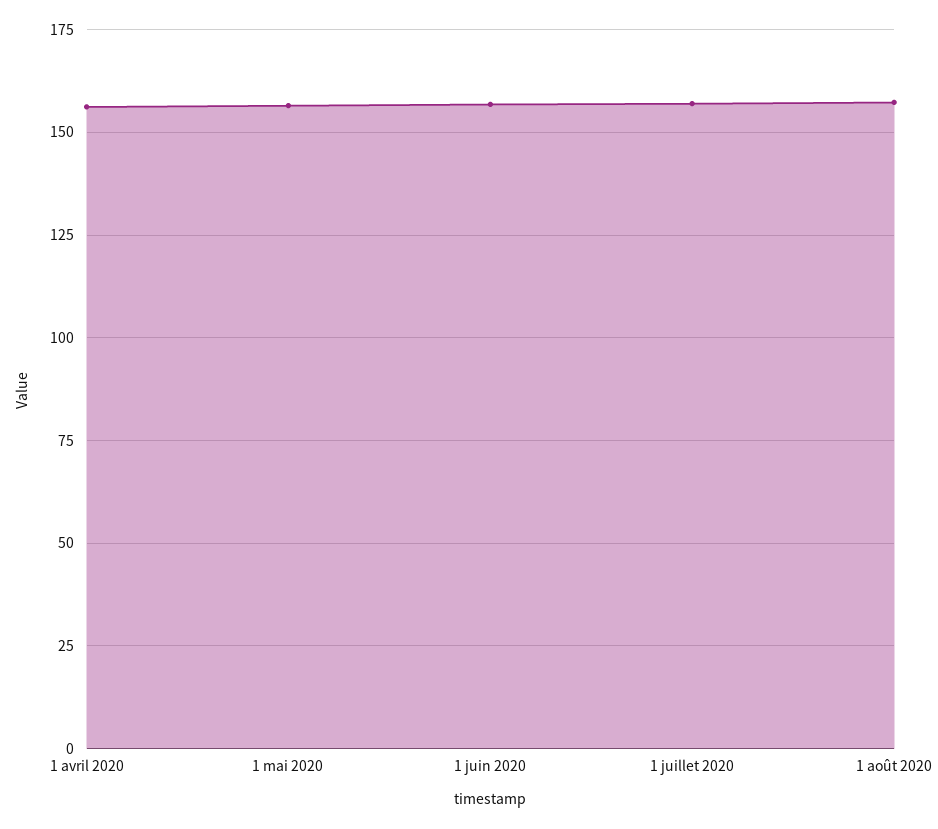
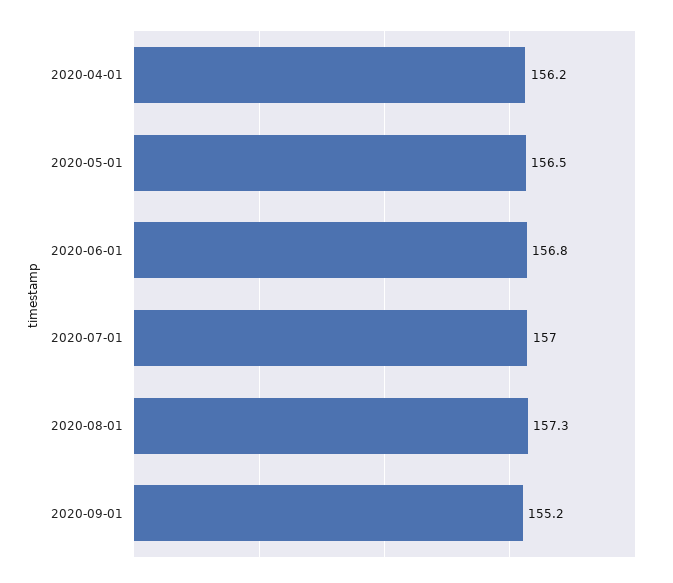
2020-09-01: none -> 155.2

